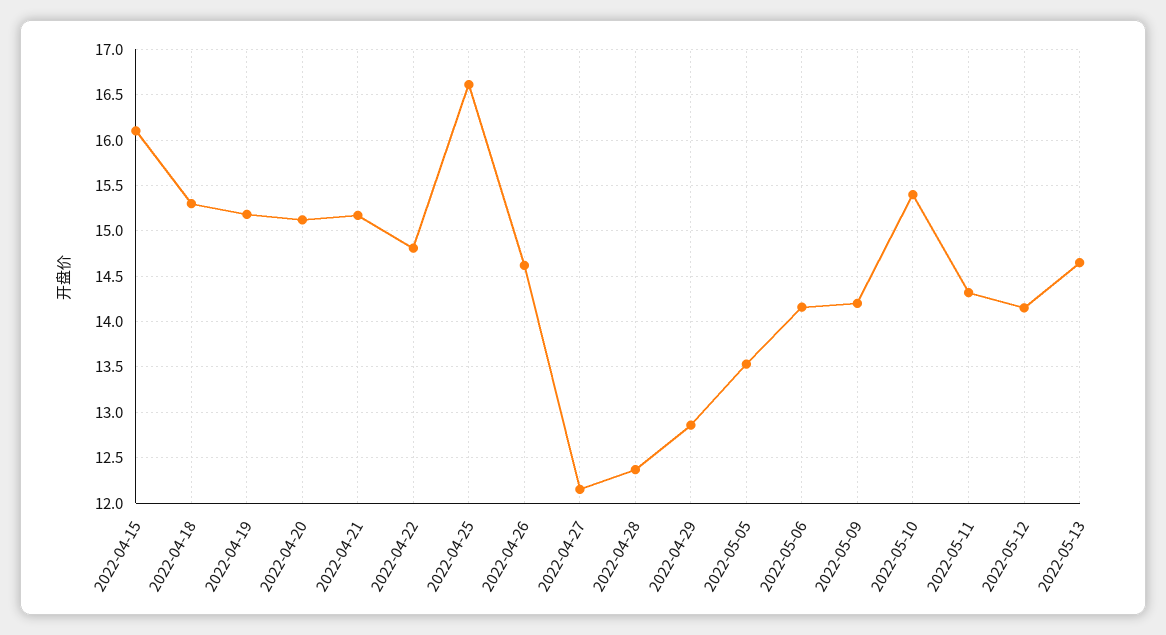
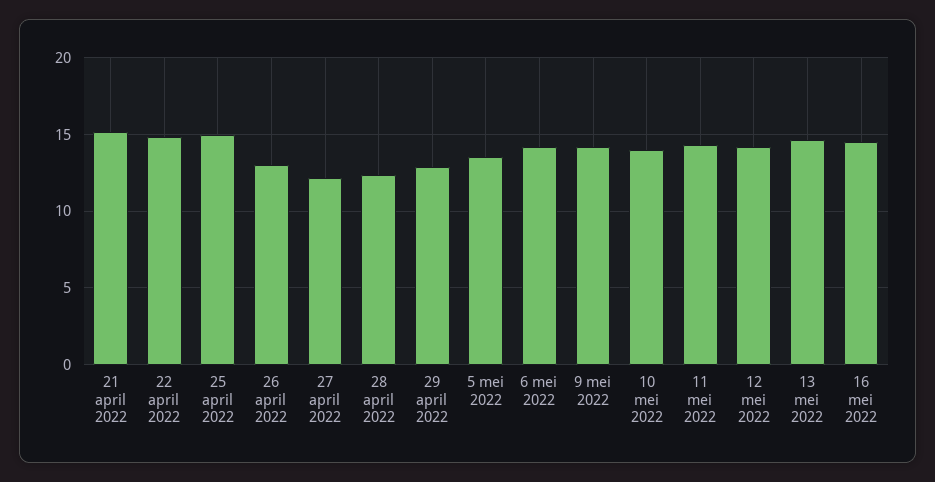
2022-04-15: 16.1 -> none
2022-04-18: 15.3 -> none
2022-04-19: 15.2 -> none
2022-04-20: 15.1 -> none
2022-04-25: 16.6 -> 15
2022-04-26: 14.6 -> 13
2022-05-10: 15.4 -> 14
16 mei 2022: none -> 14.5

